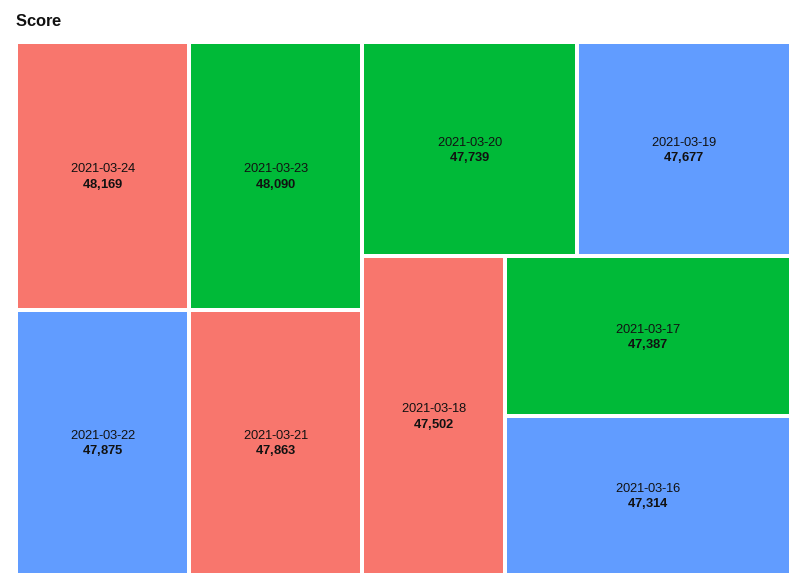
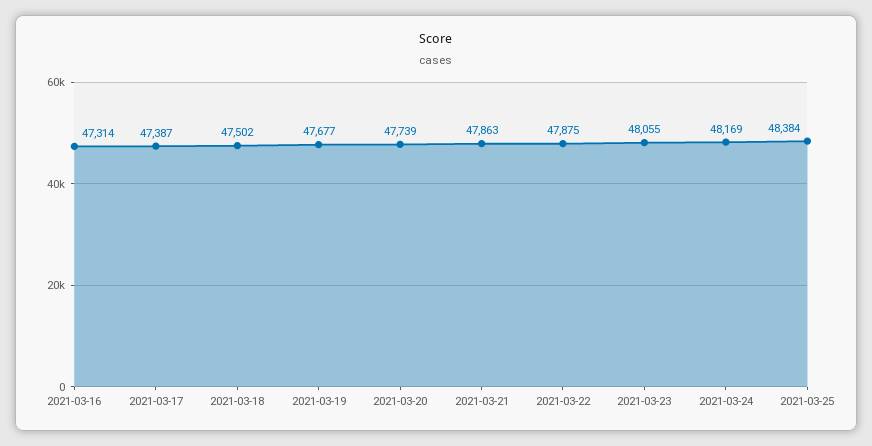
2021-03-23: 48090 -> 48055
2021-03-25: none -> 48384

